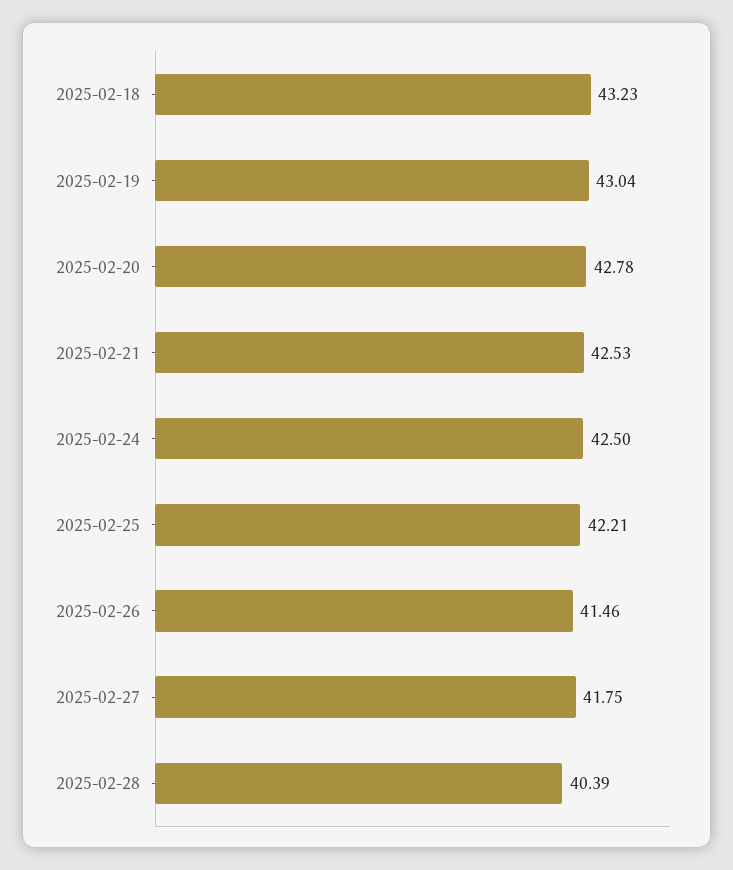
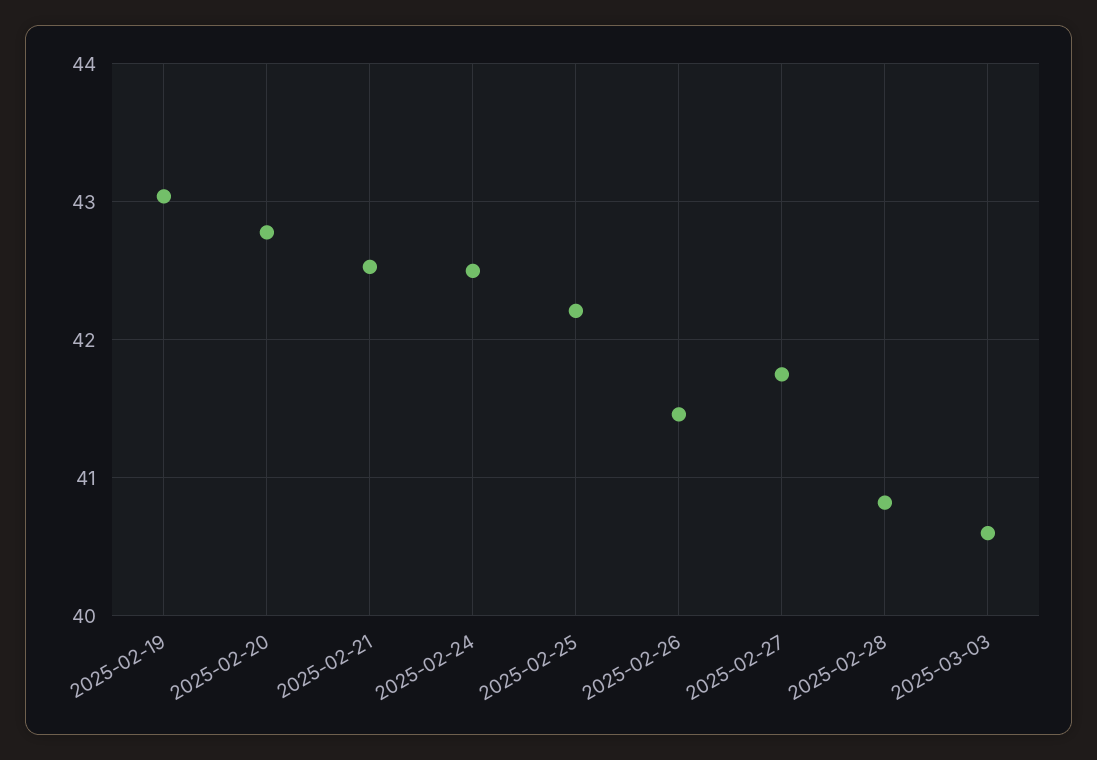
2025-02-18: 43.23 -> none
2025-02-28: 40.39 -> 40.8
2025-03-03: none -> 40.6

